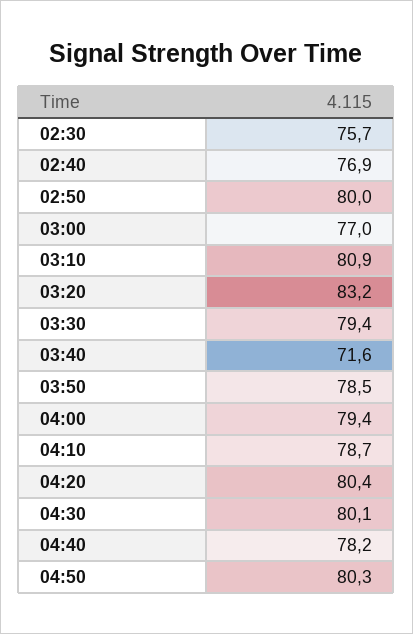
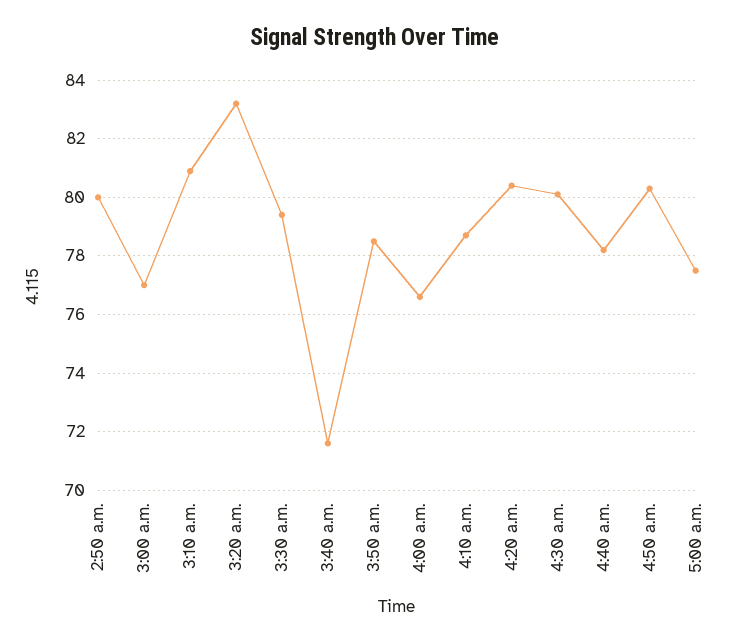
02:30: 75.7 -> none
02:40: 76.9 -> none
04:00: 79.4 -> 76.5
5:00 a.m.: none -> 77.5

